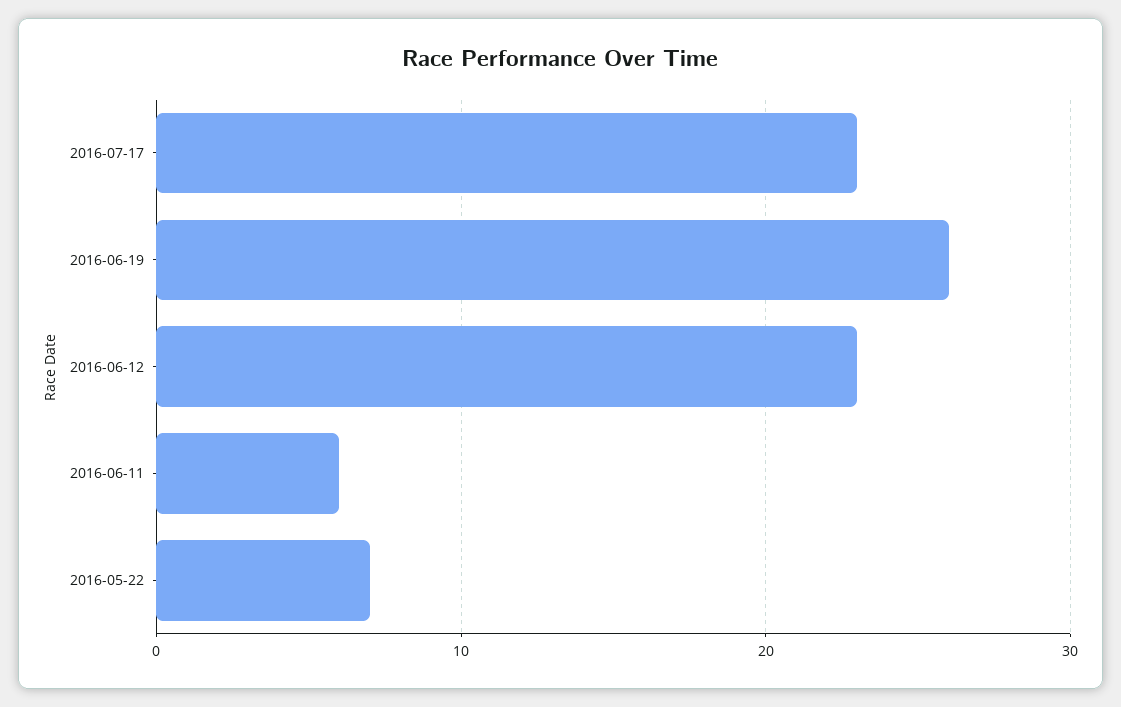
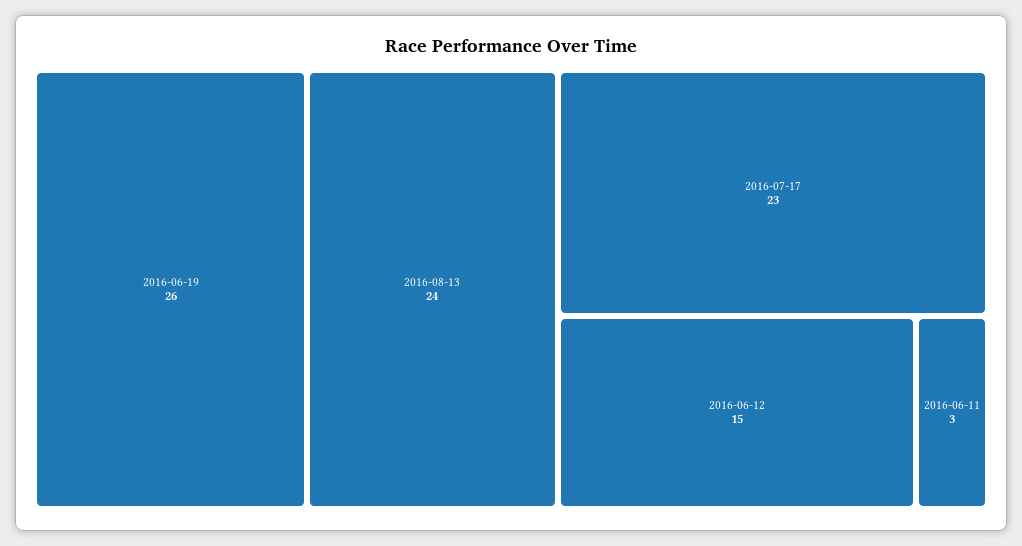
2016-06-12: 23 -> 15
2016-06-11: 6 -> 3
2016-05-22: 7 -> none
2016-08-13: none -> 24

